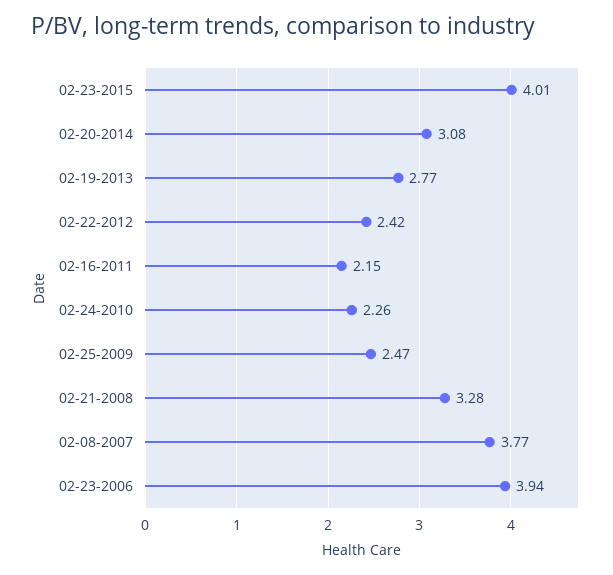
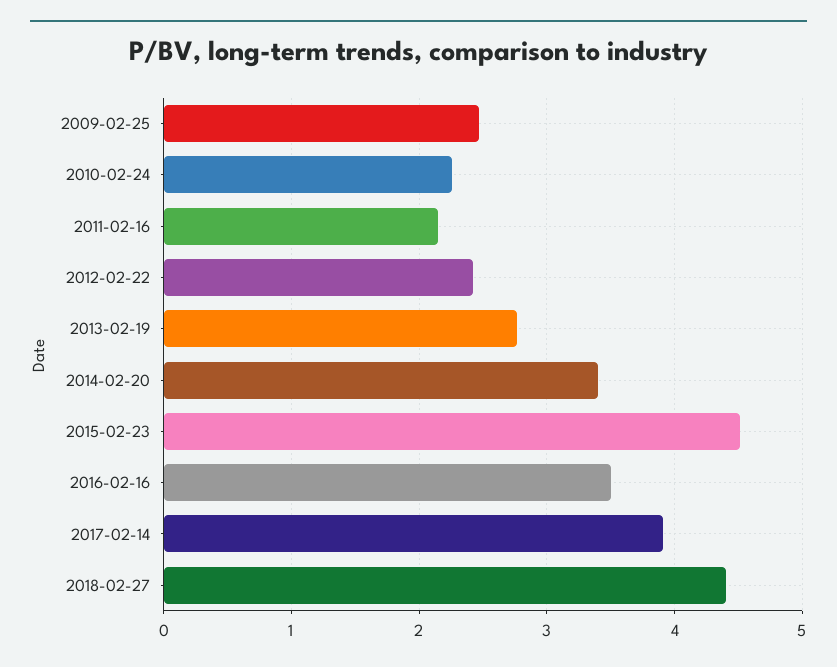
02-23-2015: 4.01 -> 4.5
02-20-2014: 3.08 -> 3.4
02-21-2008: 3.28 -> none
02-08-2007: 3.77 -> none
02-23-2006: 3.94 -> none
2016-02-16: none -> 3.5
2017-02-14: none -> 3.9
2018-02-27: none -> 4.4

